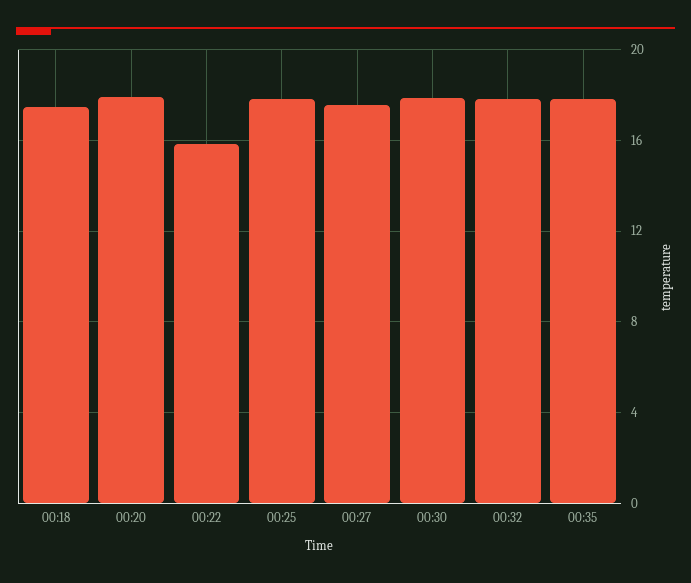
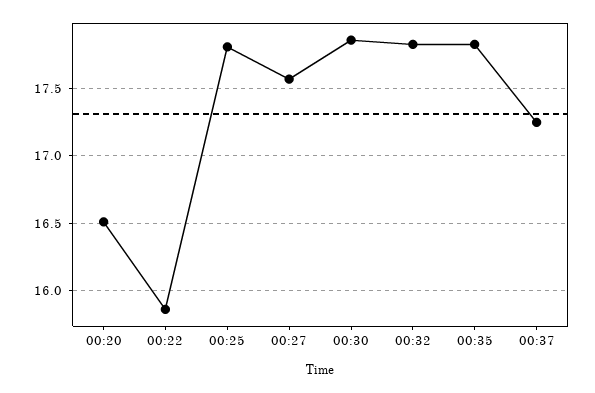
00:18: 17.5 -> none
00:20: 18 -> 16.5
00:37: none -> 17.25

